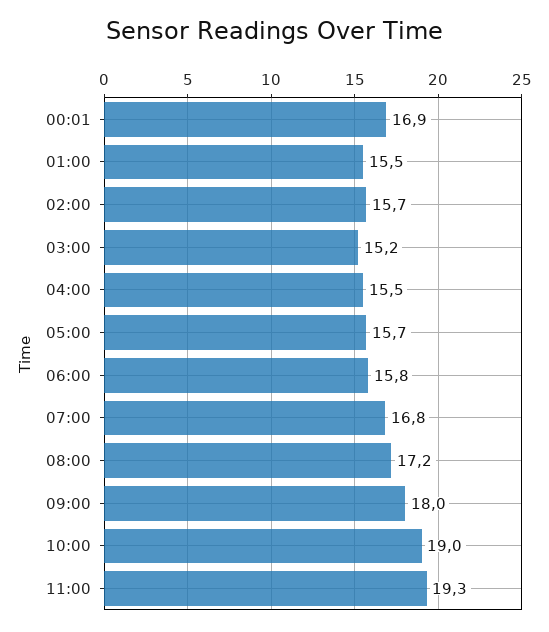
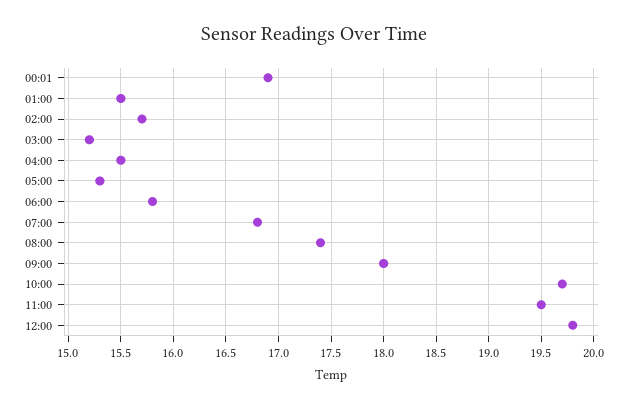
05:00: 15.7 -> 15.3
08:00: 17.2 -> 17.4
10:00: 19 -> 19.7
11:00: 19.3 -> 19.5
12:00: none -> 19.8

